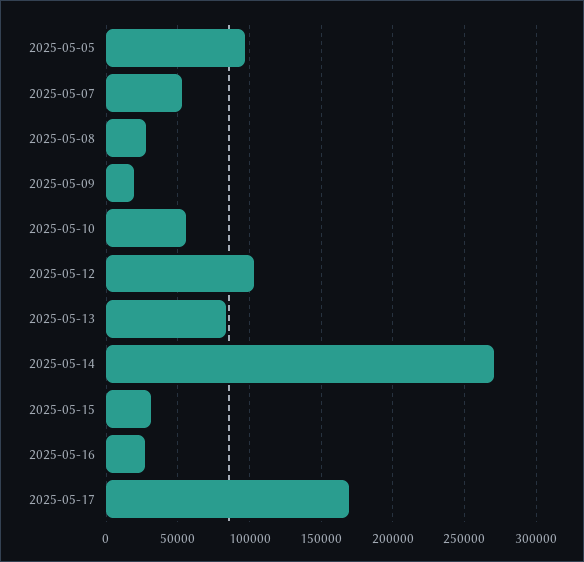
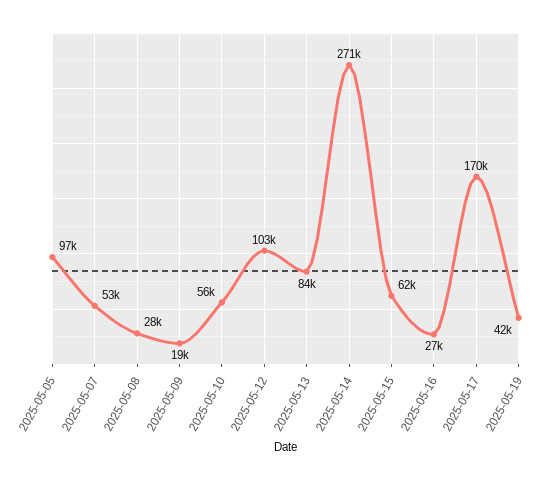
2025-05-15: 30000 -> 62000
2025-05-19: none -> 42000

